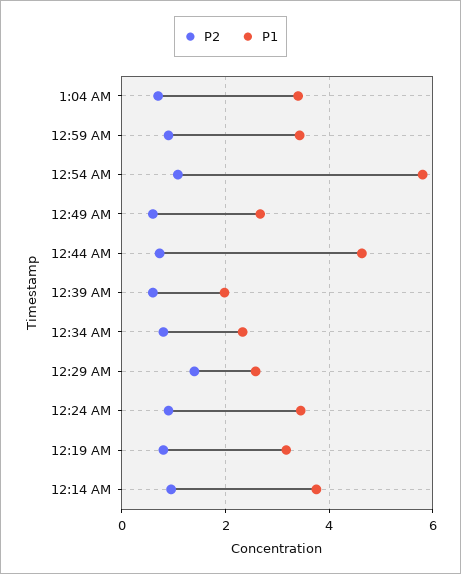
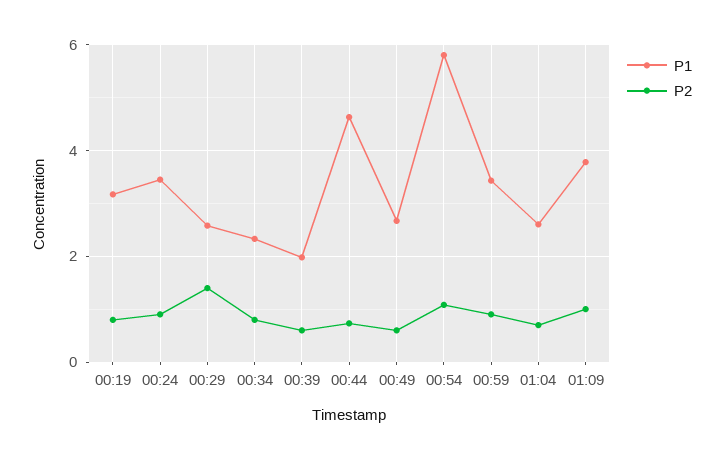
P1, 1:04 AM: 3.4 -> 2.6
P2, 12:14 AM: 1 -> none
P1, 12:14 AM: 3.8 -> none
P1, 01:09: none -> 3.8
P2, 01:09: none -> 1

